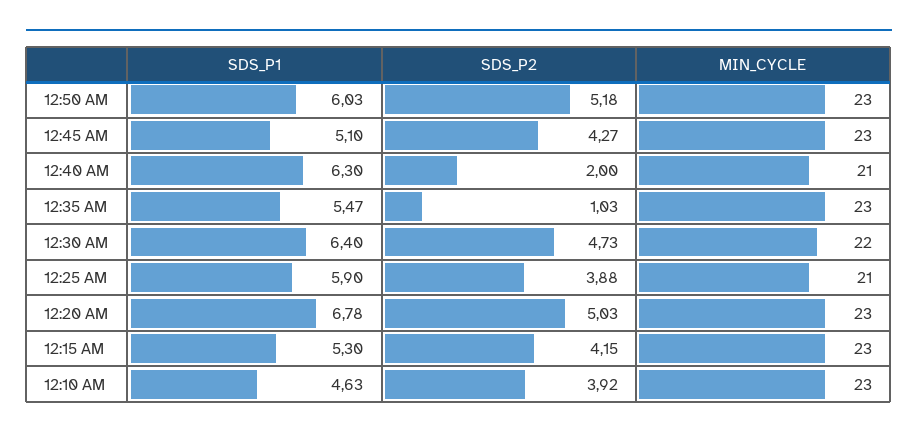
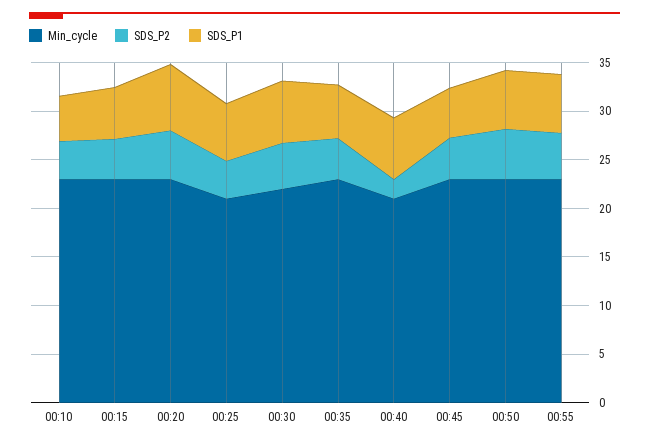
SDS_P2, 12:35 AM: 1.03 -> 4
MIN_CYCLE, 00:55: none -> 23
SDS_P2, 00:55: none -> 5
SDS_P1, 00:55: none -> 6

